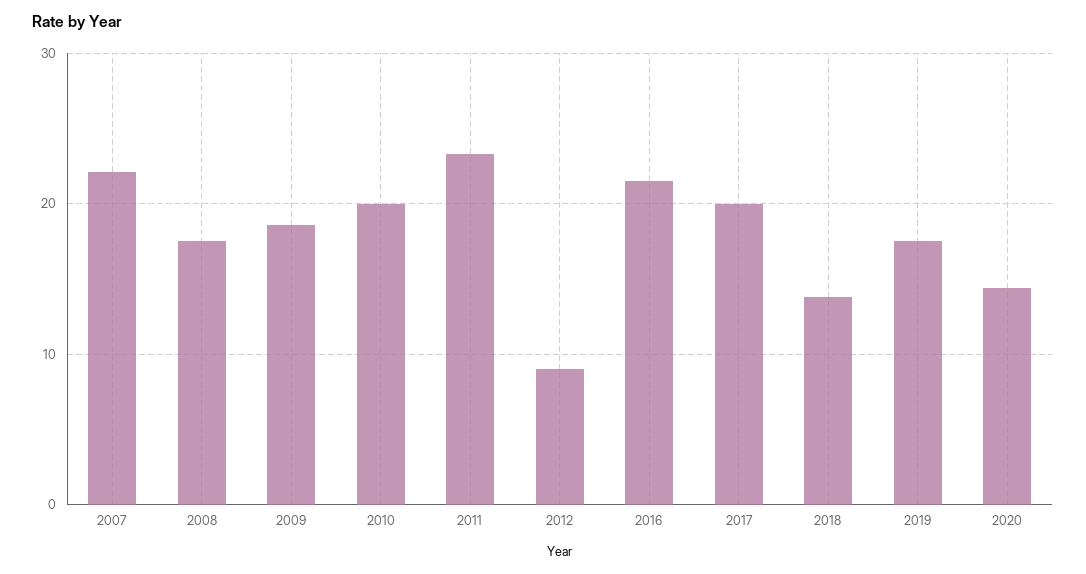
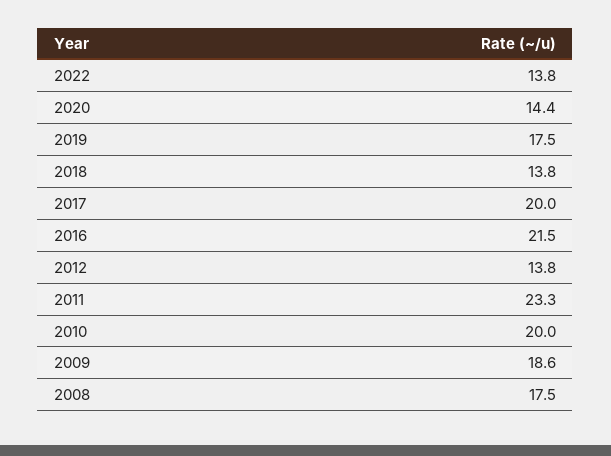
2007: 22 -> none
2012: 9 -> 13.8
2022: none -> 13.8

